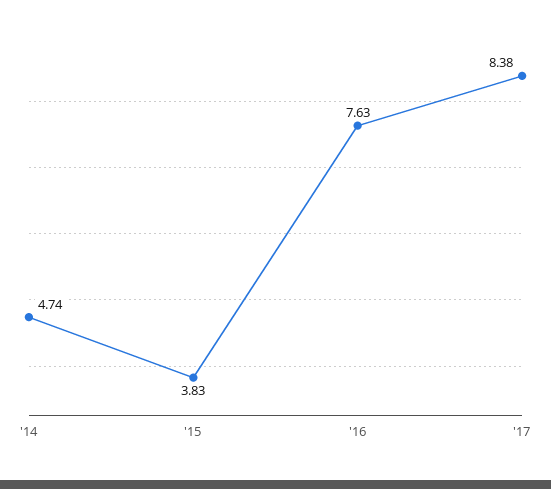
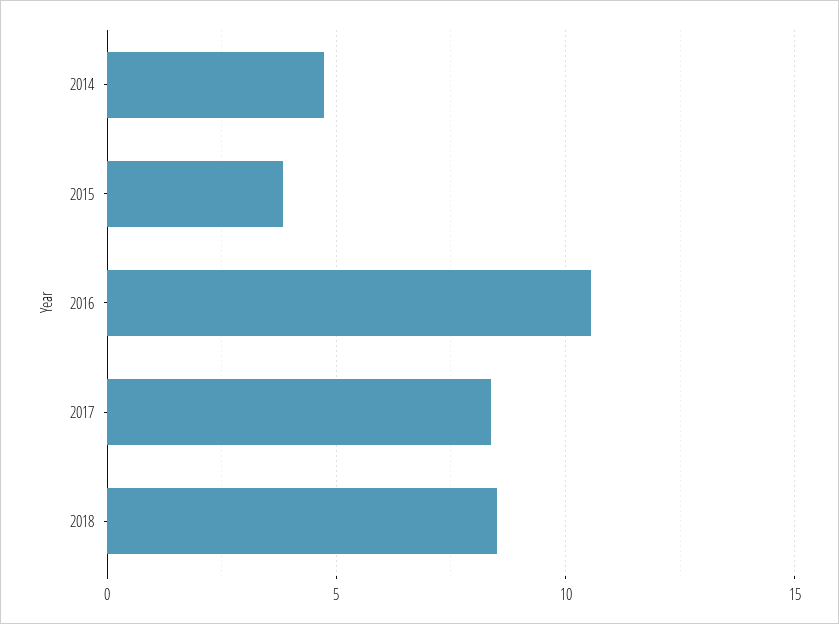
'16: 7.63 -> 10.5
2018: none -> 8.5

